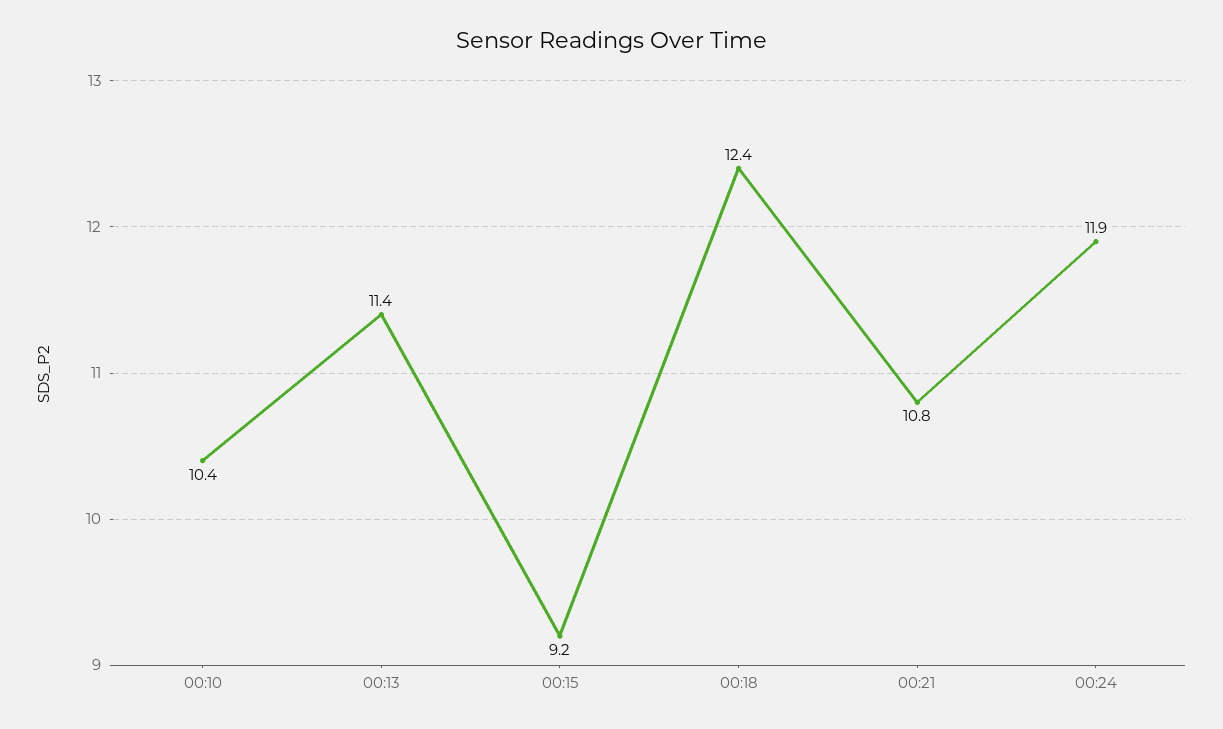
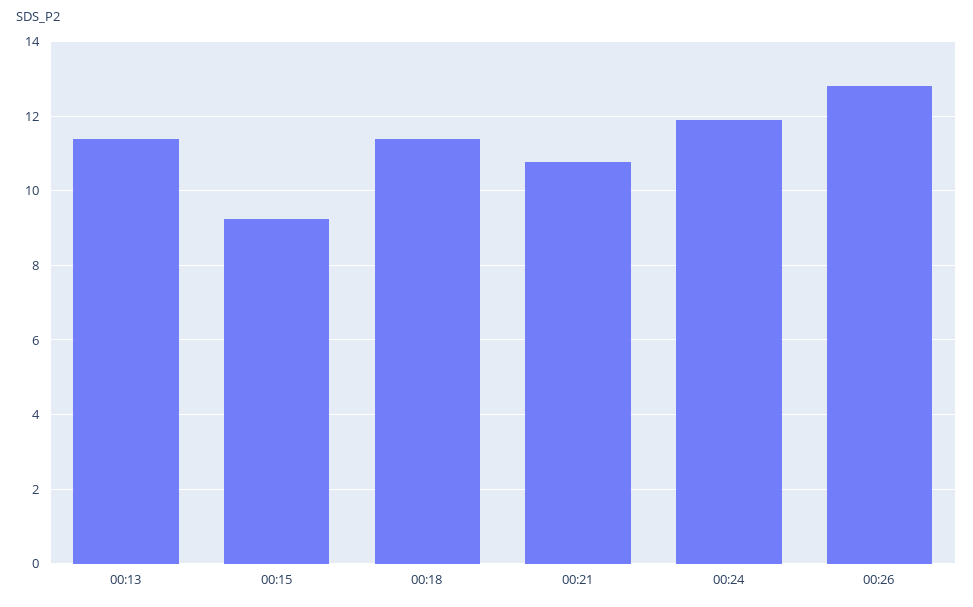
00:10: 10.4 -> none
00:18: 12.4 -> 11.4
00:26: none -> 12.8

